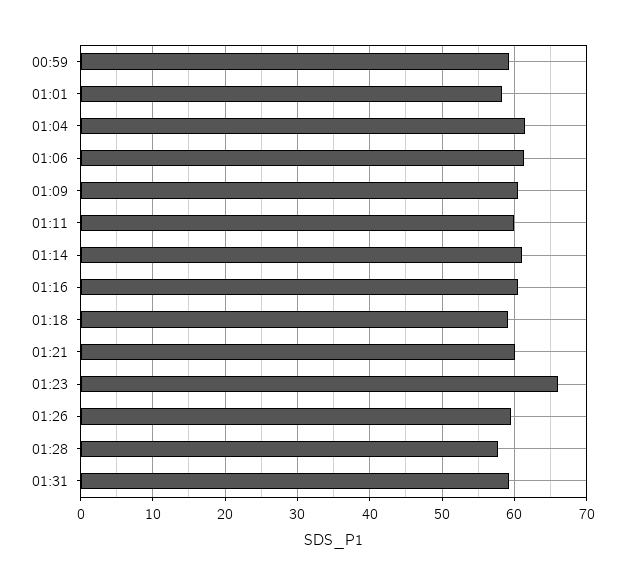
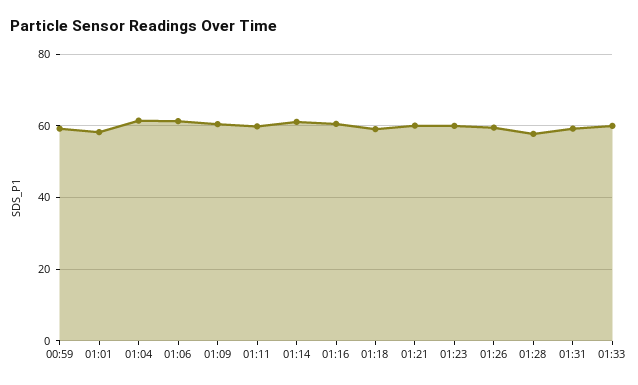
01:23: 66 -> 60
01:33: none -> 60

